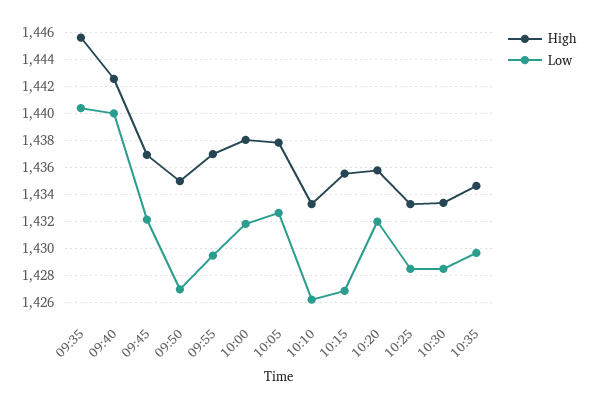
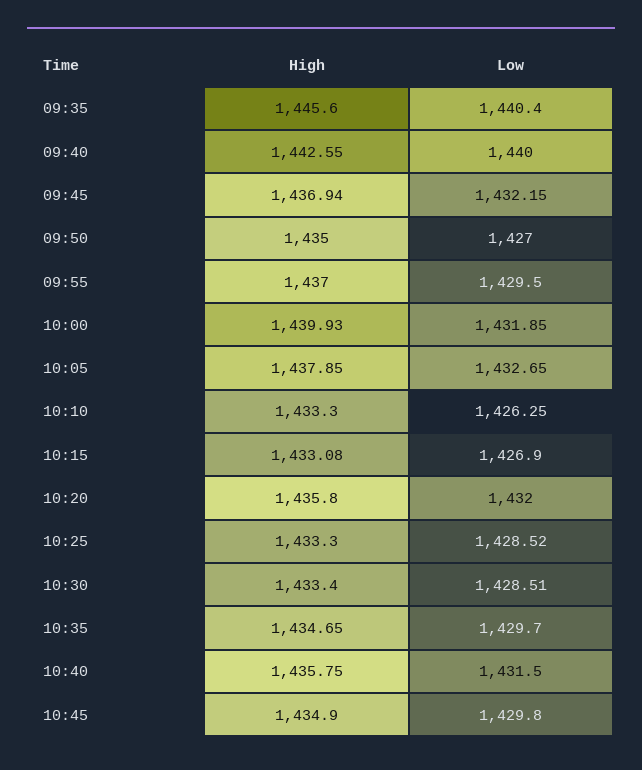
High, 10:00: 1438 -> 1439.93
High, 10:15: 1435.5 -> 1433.08
High, 10:40: none -> 1435.75
Low, 10:40: none -> 1431.5
High, 10:45: none -> 1434.9
Low, 10:45: none -> 1429.8

